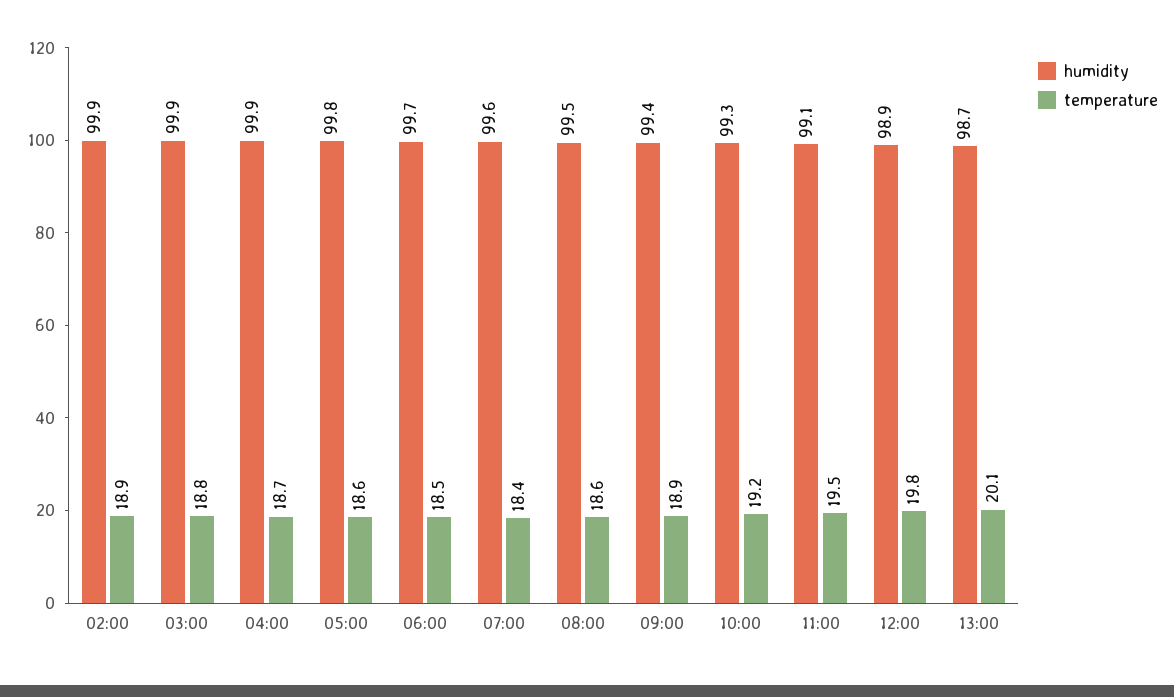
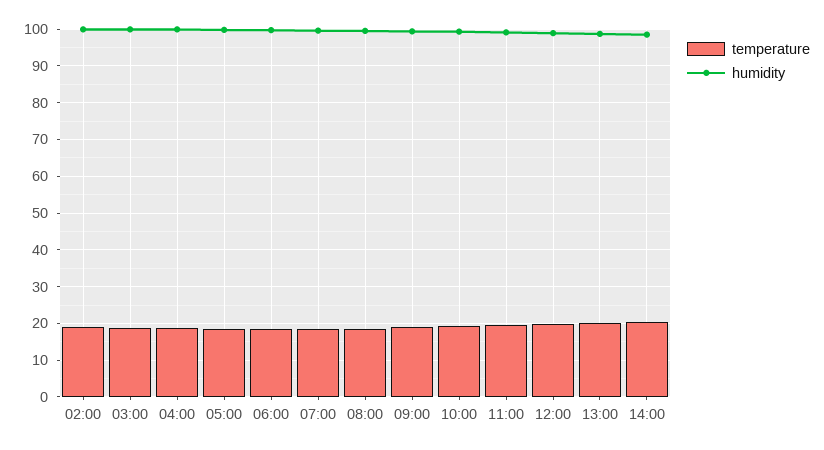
temperature, 14:00: none -> 20
humidity, 14:00: none -> 98

